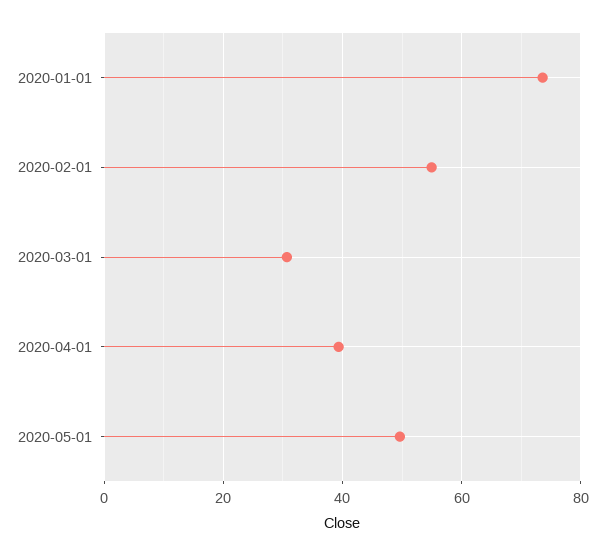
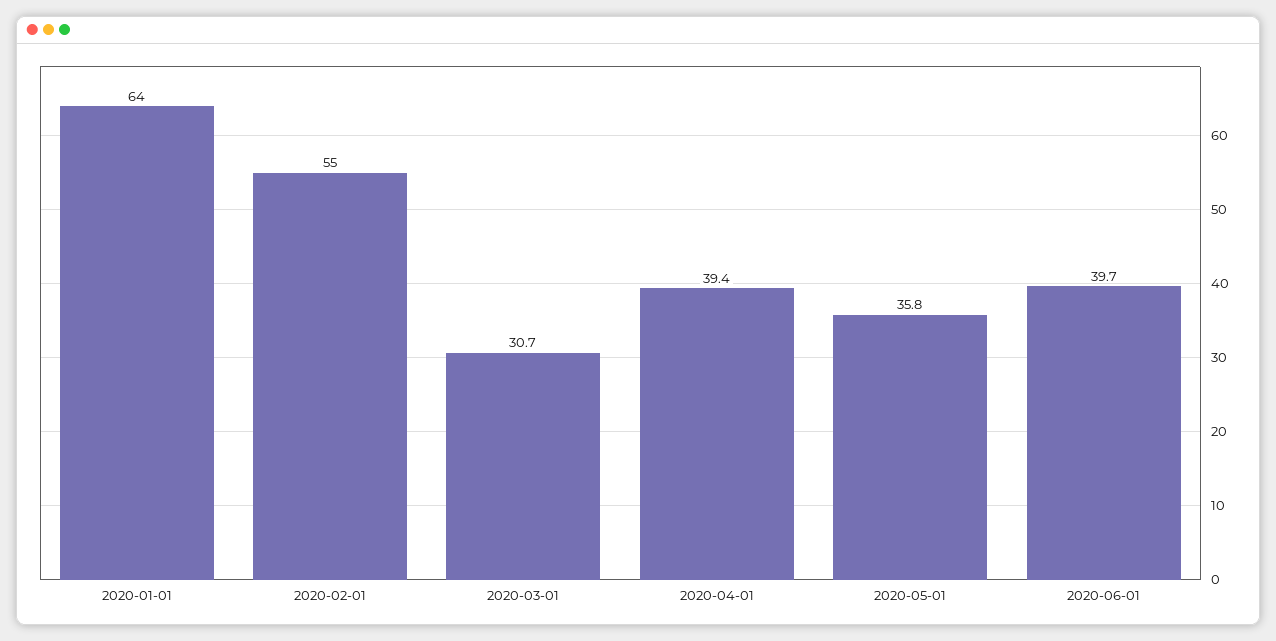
2020-01-01: 74 -> 64
2020-05-01: 50 -> 35.8
2020-06-01: none -> 39.7

